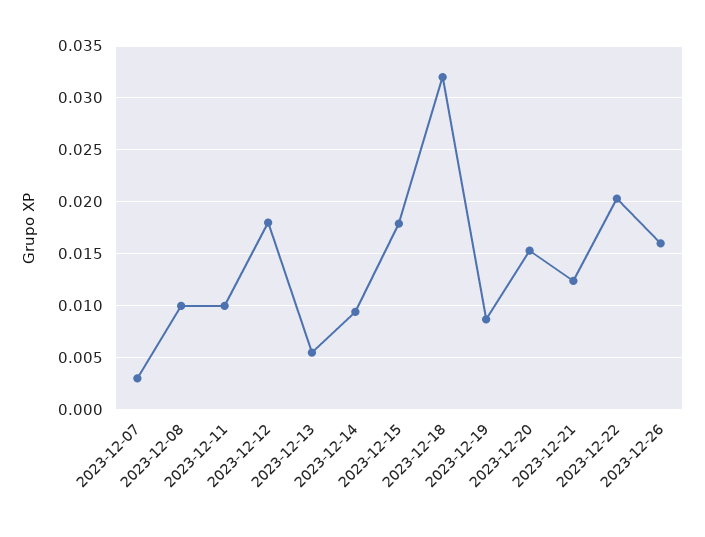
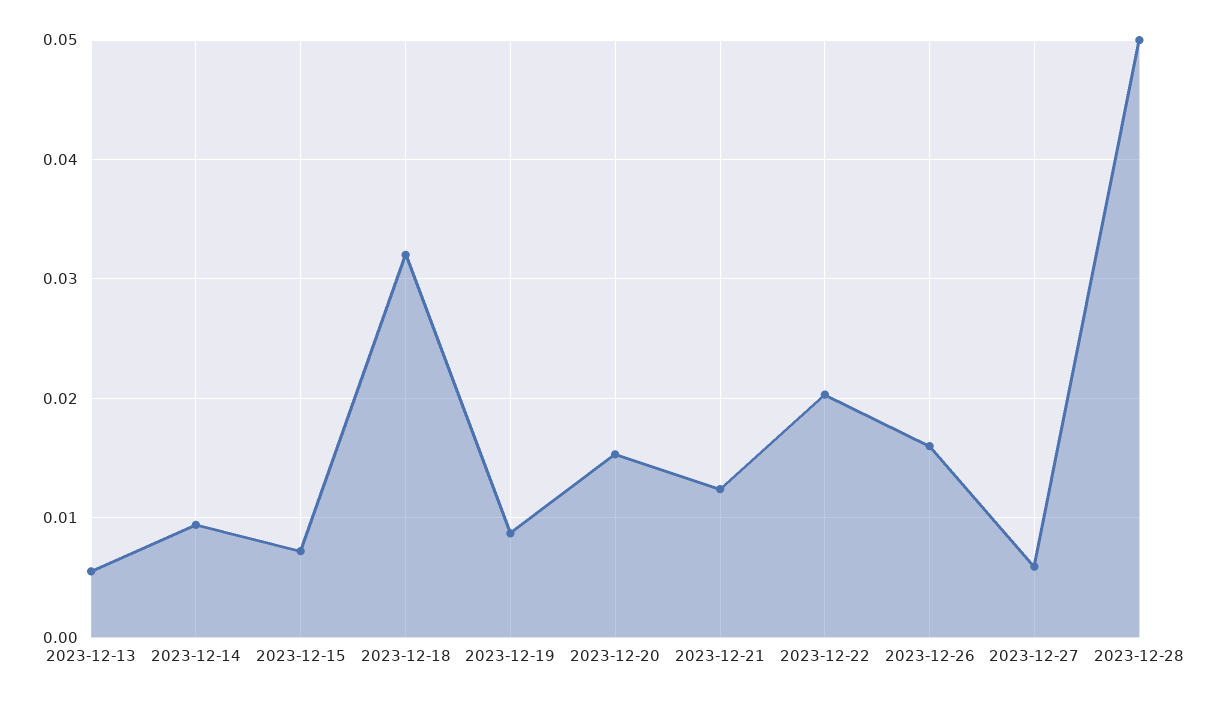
2023-12-07: 0.003 -> none
2023-12-08: 0.01 -> none
2023-12-11: 0.01 -> none
2023-12-12: 0.018 -> none
2023-12-15: 0.018 -> 0.007
2023-12-27: none -> 0.006
2023-12-28: none -> 0.05

